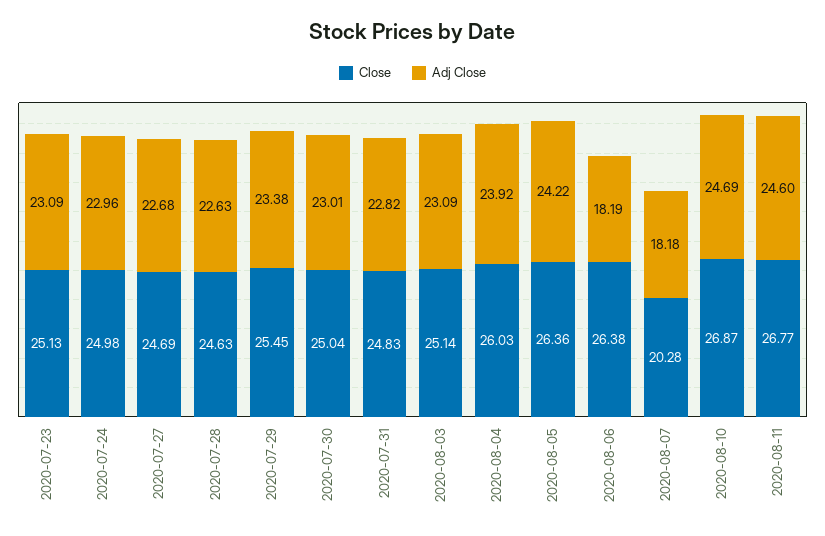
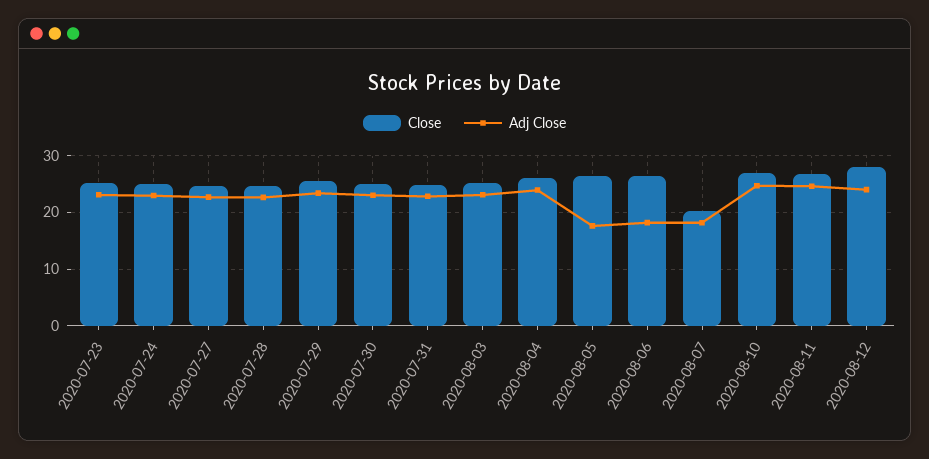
Adj Close, 2020-08-05: 24.22 -> 18
Close, 2020-08-12: none -> 28
Adj Close, 2020-08-12: none -> 24

